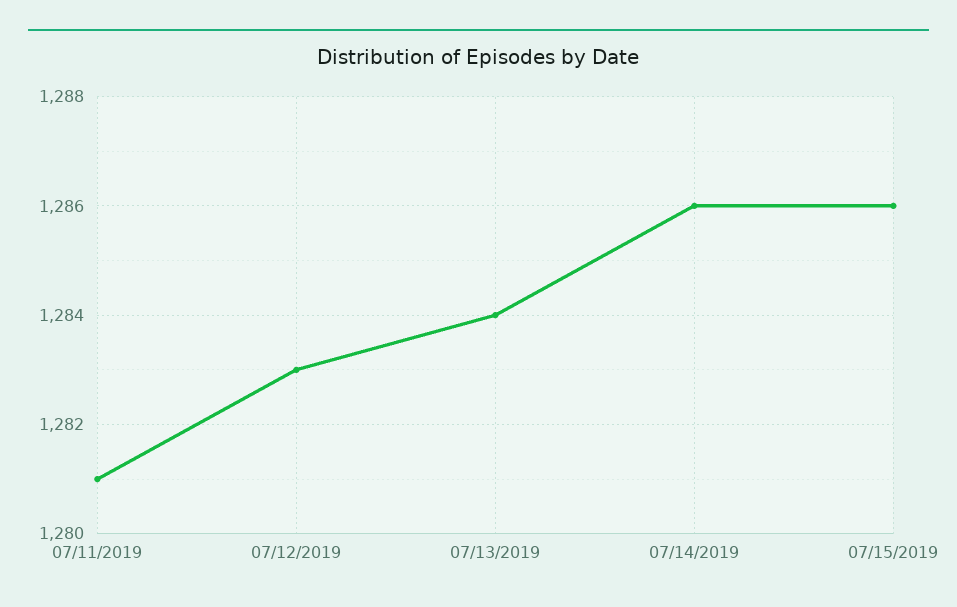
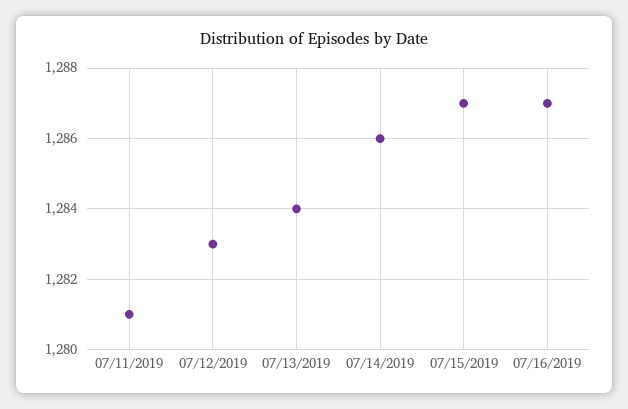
07/15/2019: 1286 -> 1287
07/16/2019: none -> 1287

